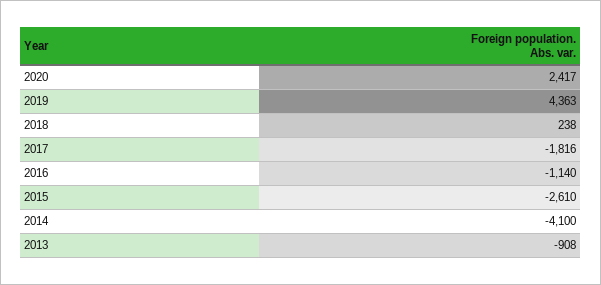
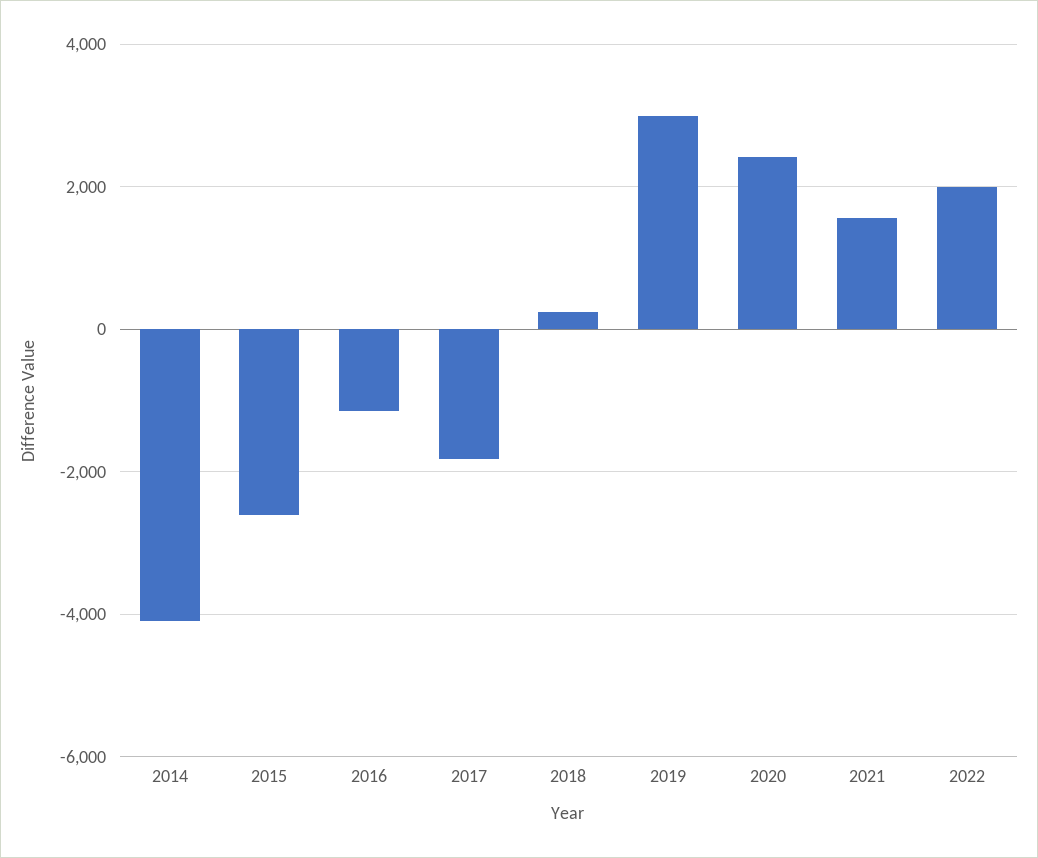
2019: 4363 -> 3000
2013: -908 -> none
2021: none -> 1600
2022: none -> 2000

